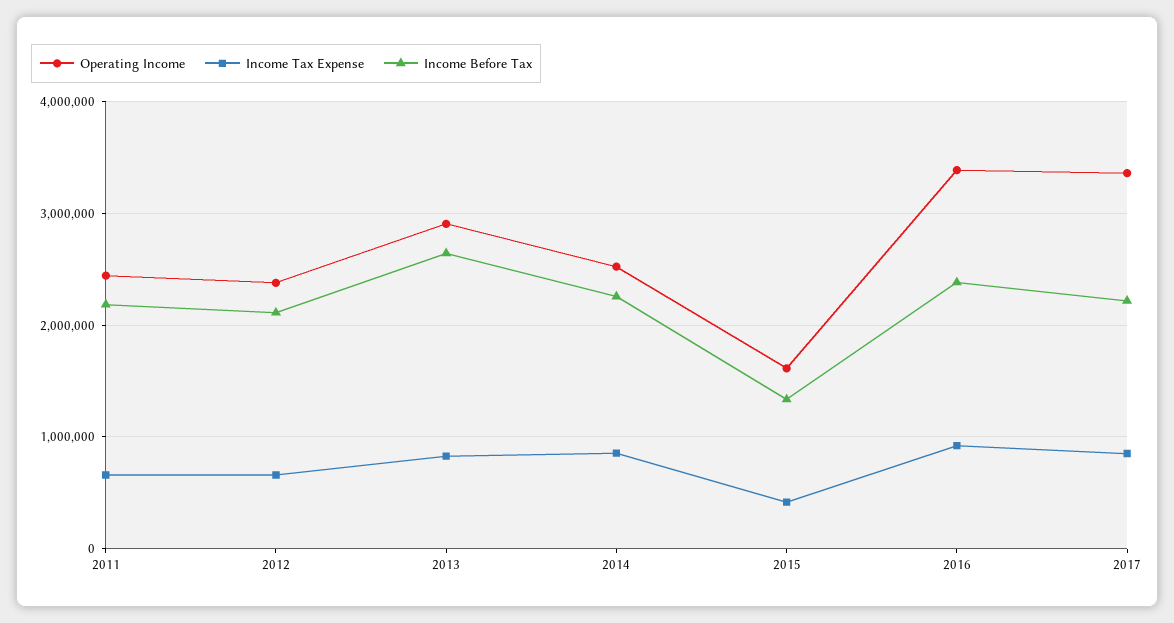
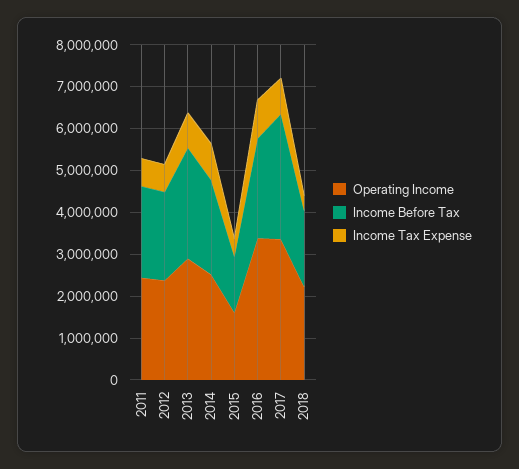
Income Before Tax, 2017: 2200000 -> 3000000
Operating Income, 2018: none -> 2200000
Income Before Tax, 2018: none -> 1800000
Income Tax Expense, 2018: none -> 400000

